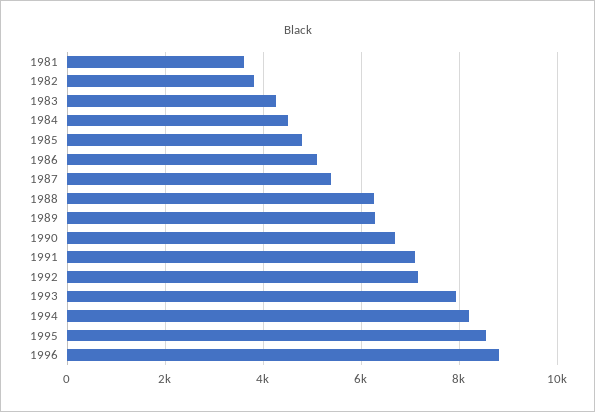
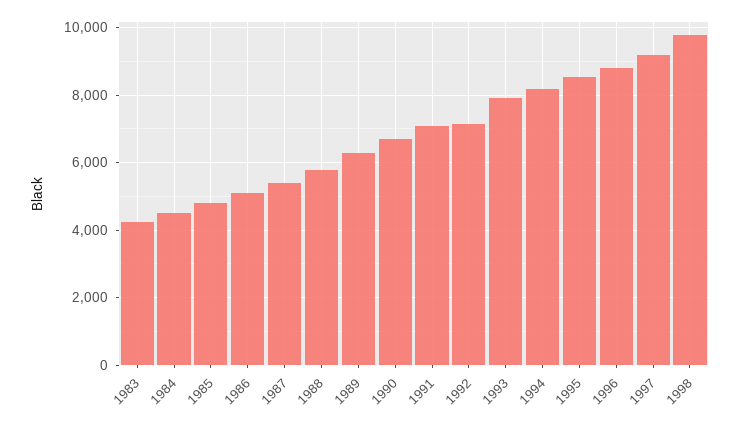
1981: 3600 -> none
1982: 3800 -> none
1988: 6200 -> 5800
1997: none -> 9200
1998: none -> 9800

